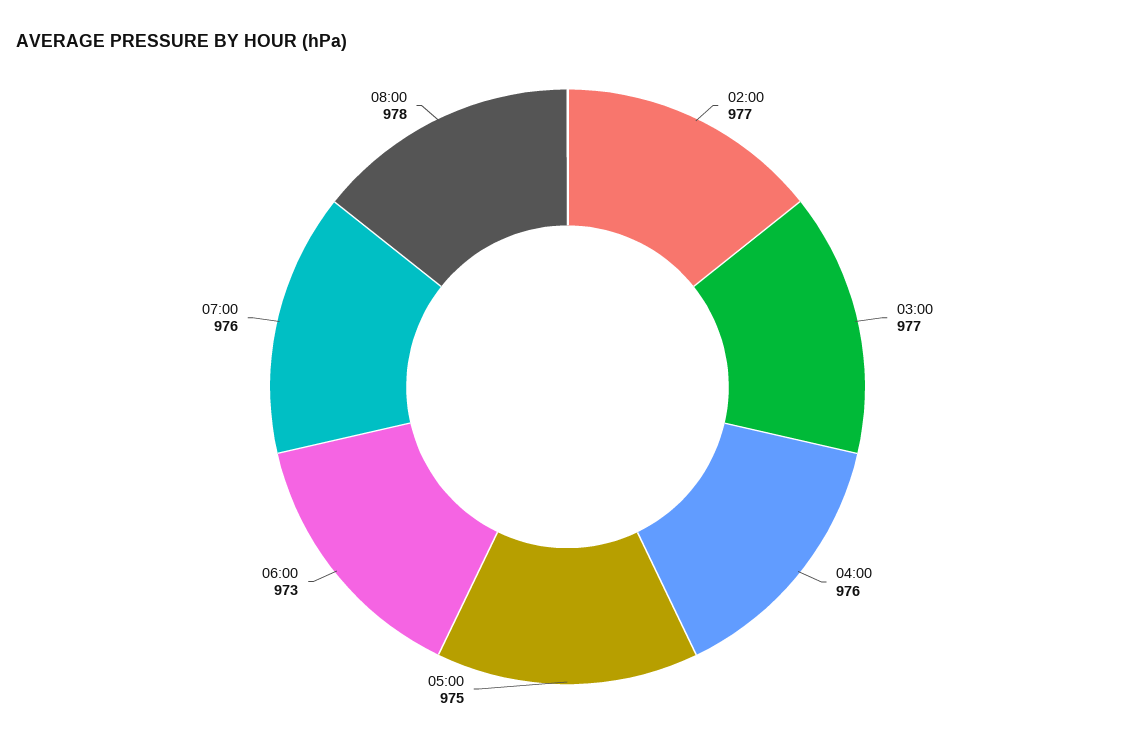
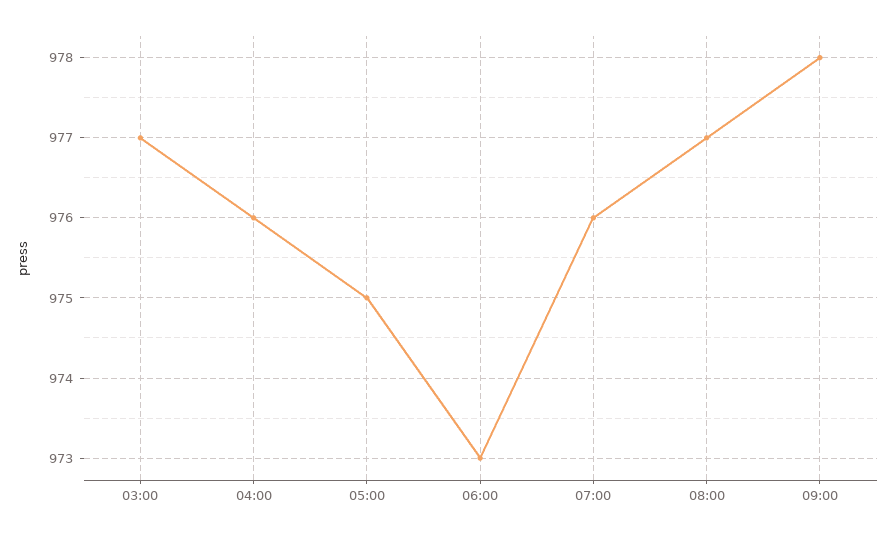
02:00: 977 -> none
08:00: 978 -> 977
09:00: none -> 978

